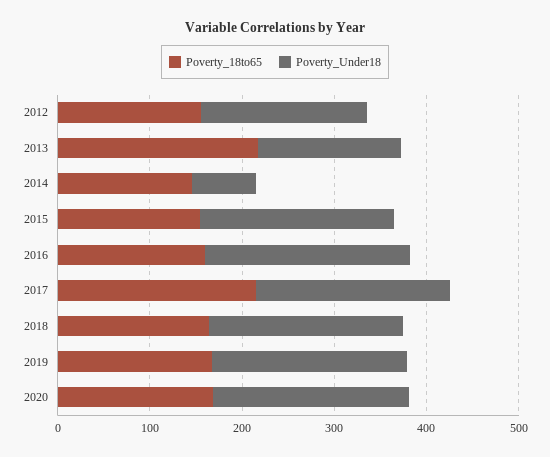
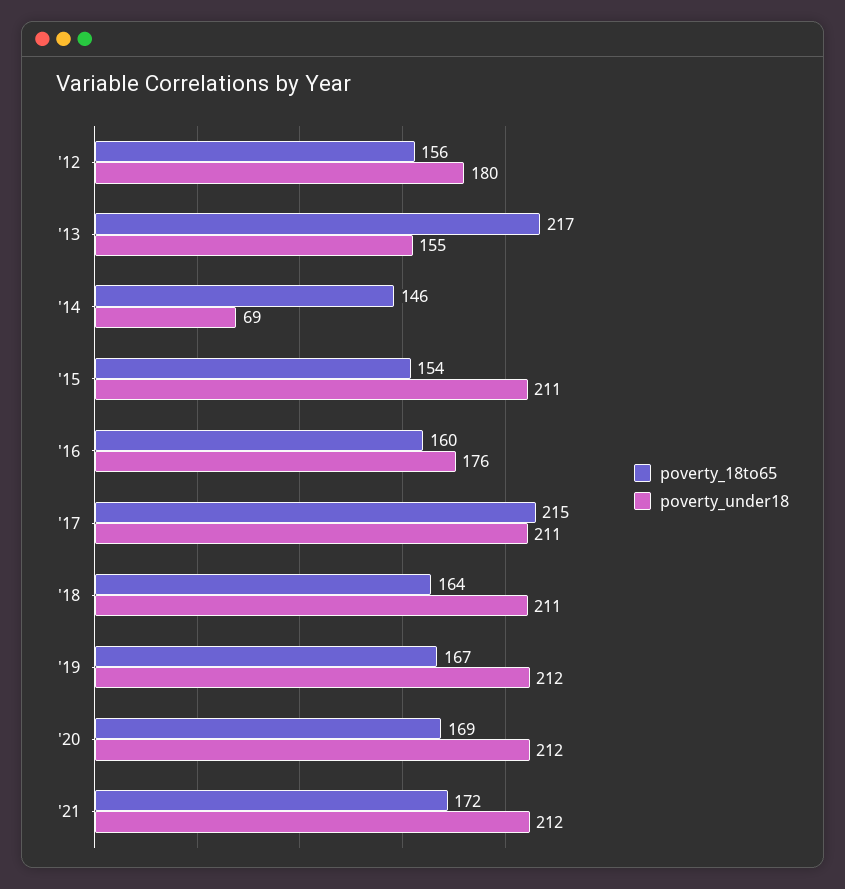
Poverty_Under18, 2016: 220 -> 176
Poverty_18to65, '21: none -> 172
Poverty_Under18, '21: none -> 212

